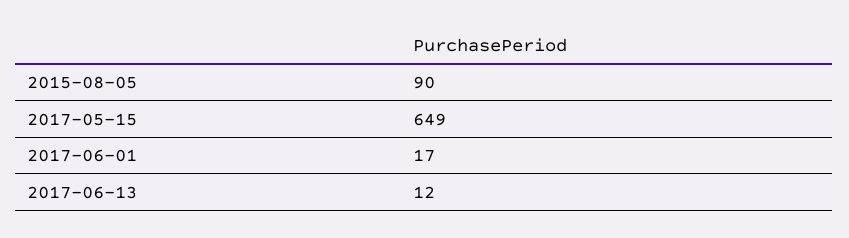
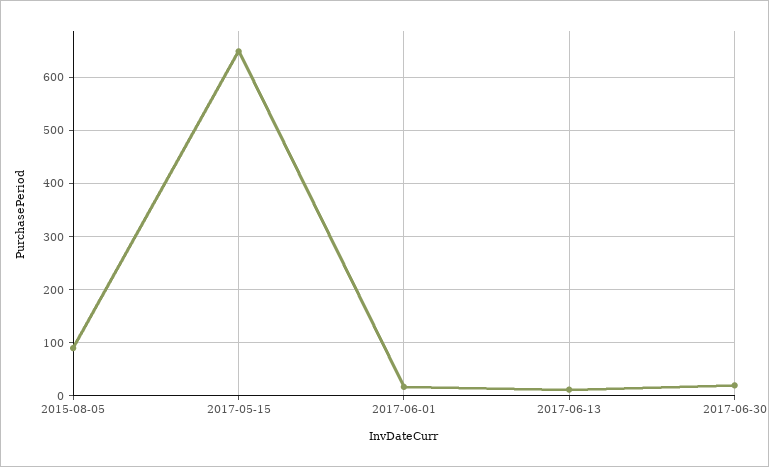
2017-06-30: none -> 20

